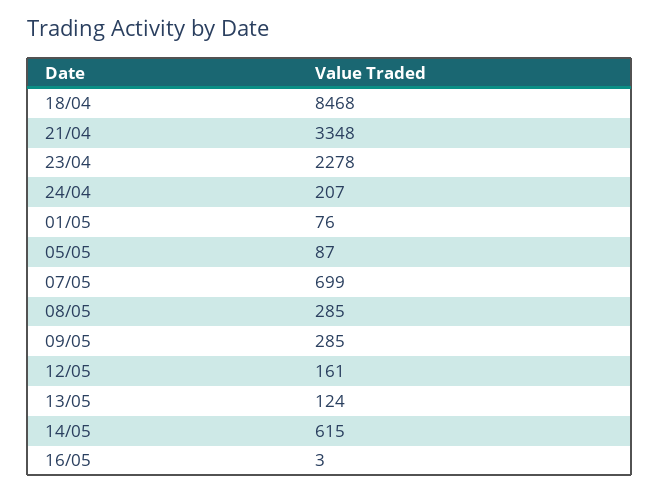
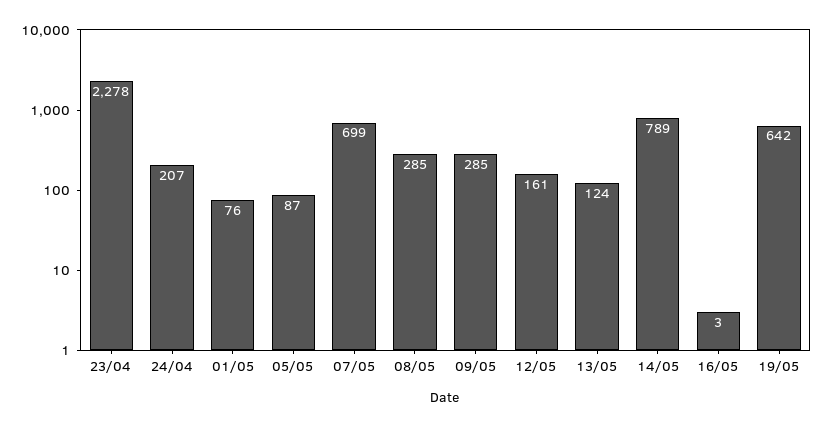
18/04: 8468 -> none
21/04: 3348 -> none
14/05: 615 -> 789
19/05: none -> 642

